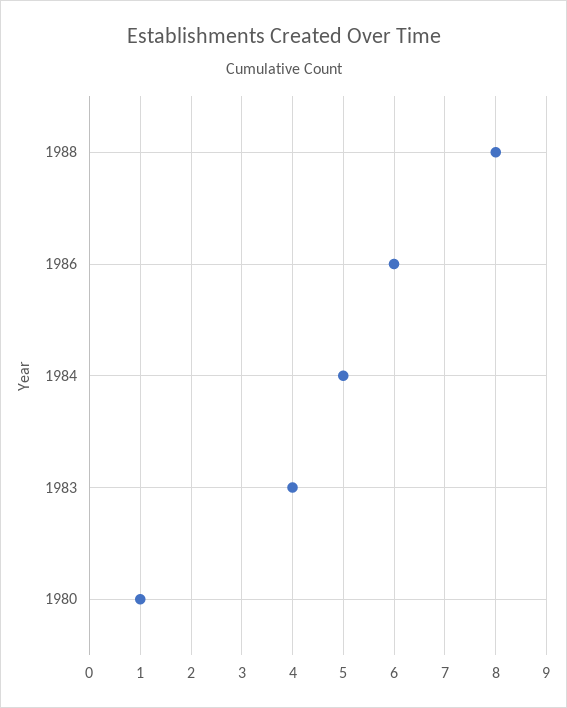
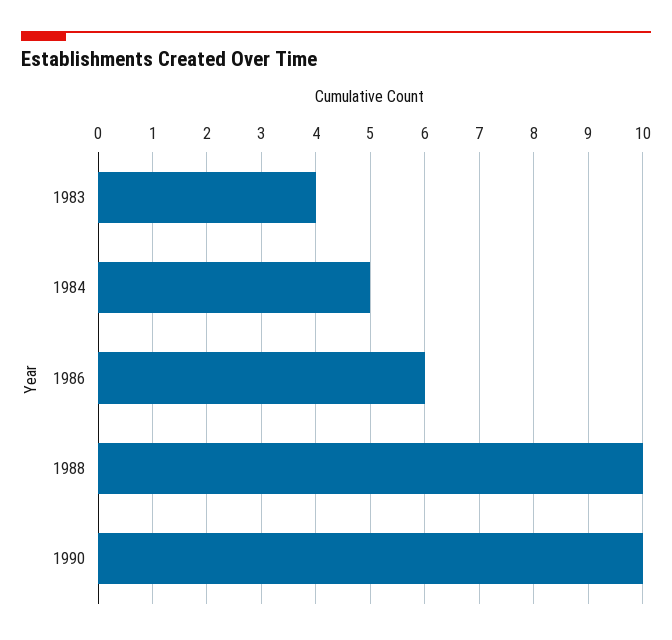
1988: 8 -> 10
1980: 1 -> none
1990: none -> 10

